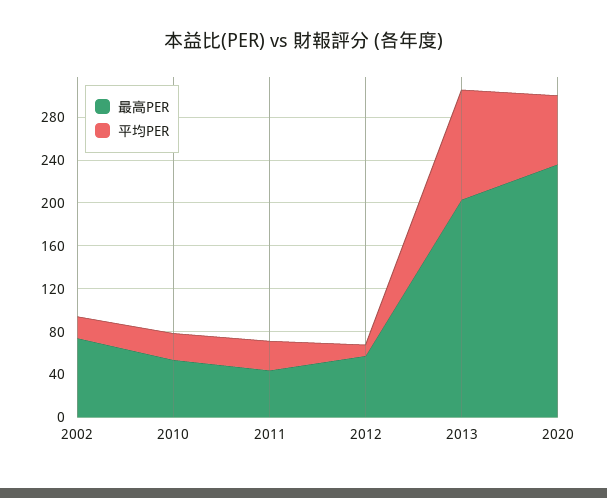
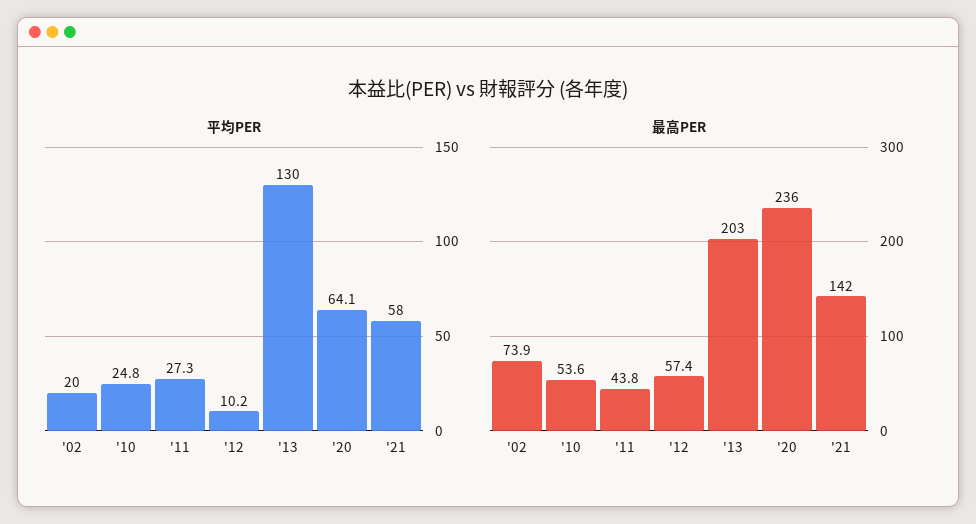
平均PER, 2013: 100 -> 130
平均PER, '21: none -> 58
最高PER, '21: none -> 142

